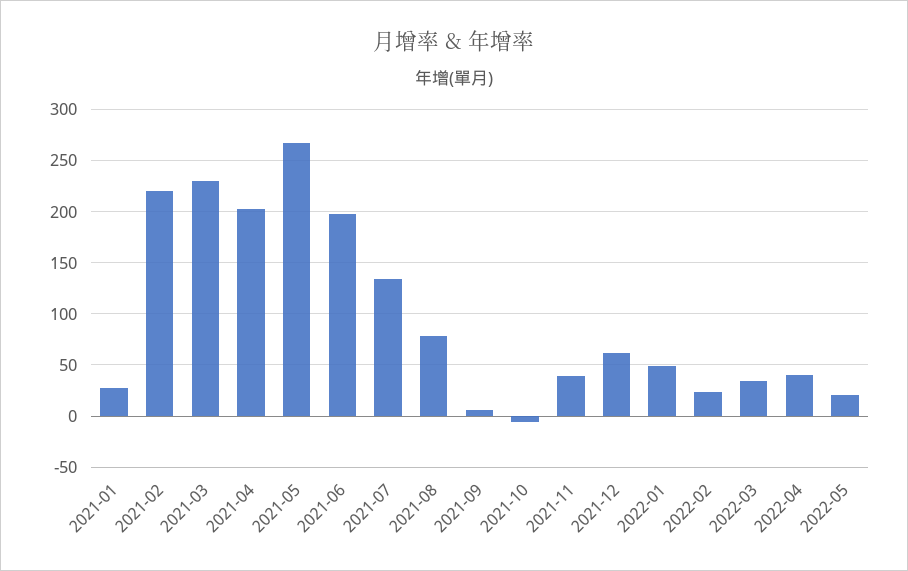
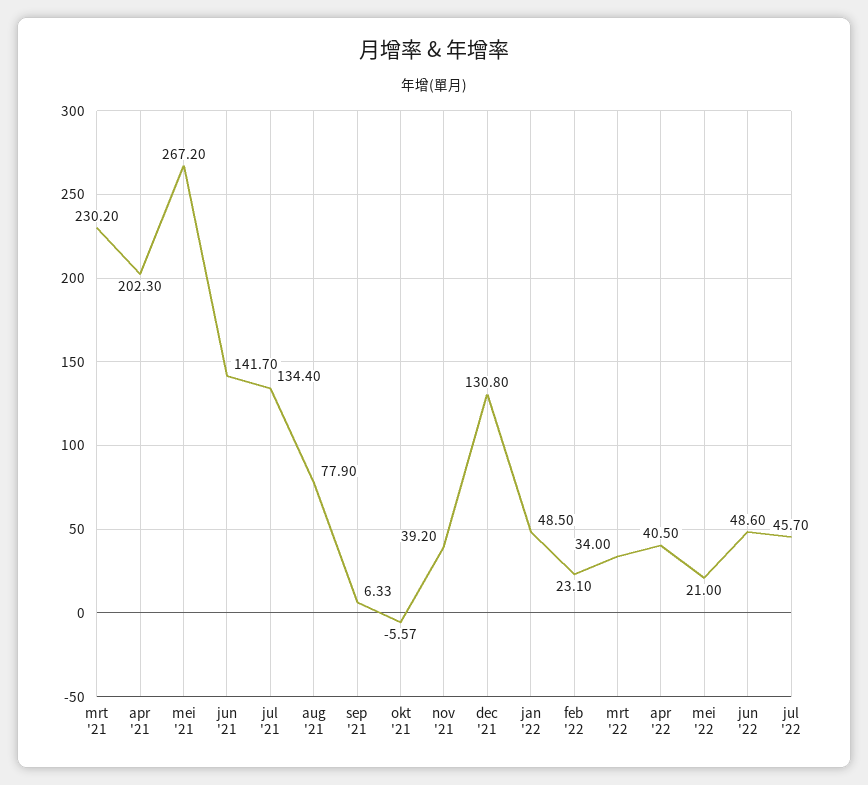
2021-01: 30 -> none
2021-02: 220 -> none
2021-06: 200 -> 141.7
2021-12: 60 -> 130.8
jun '22: none -> 48.6
jul '22: none -> 45.7

